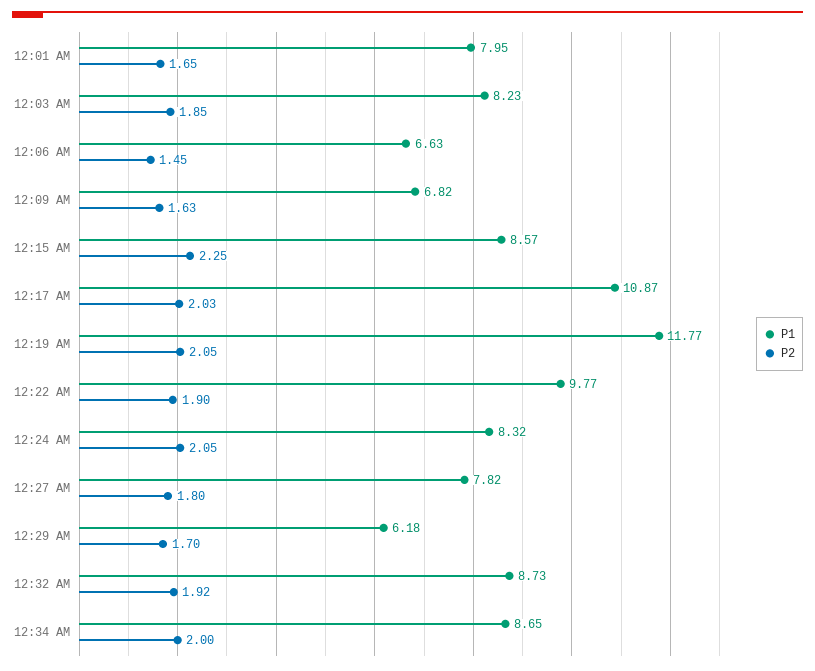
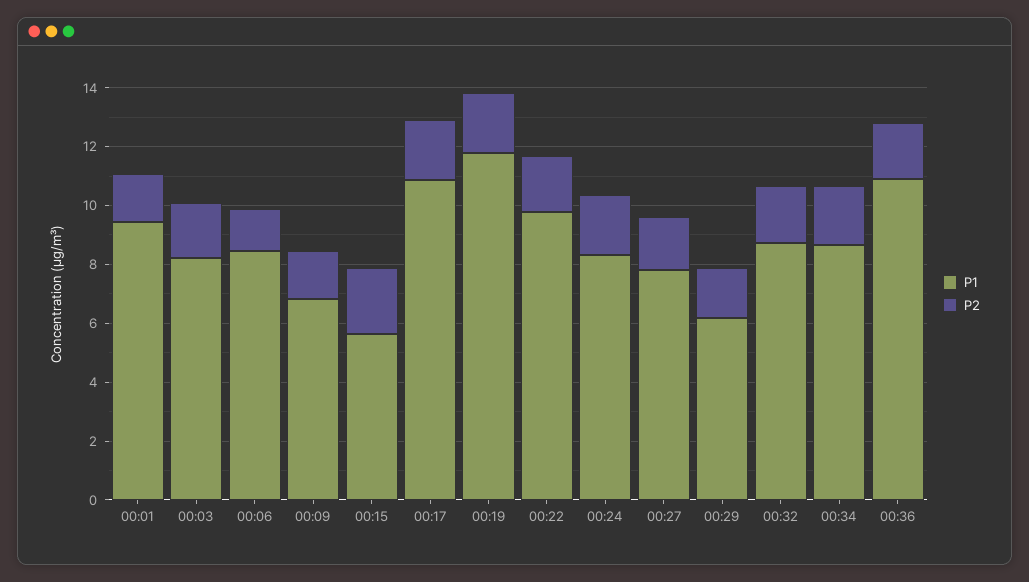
P1, 12:01 AM: 7.95 -> 9.5
P1, 12:06 AM: 6.63 -> 8.5
P1, 12:15 AM: 8.57 -> 5.5
P1, 00:36: none -> 11
P2, 00:36: none -> 2

